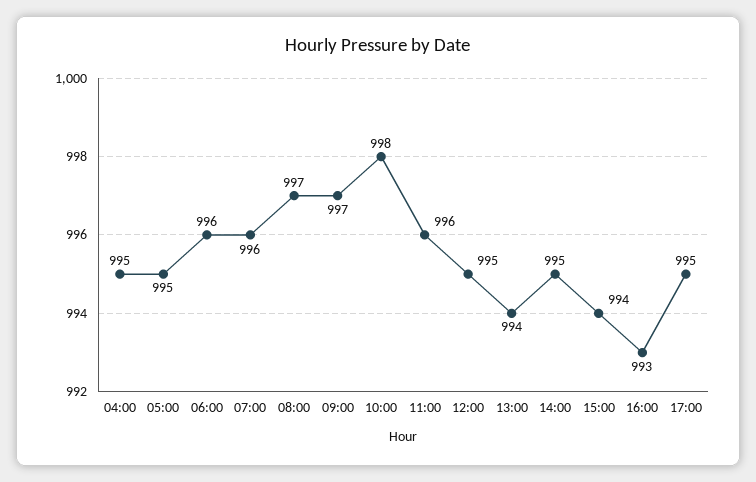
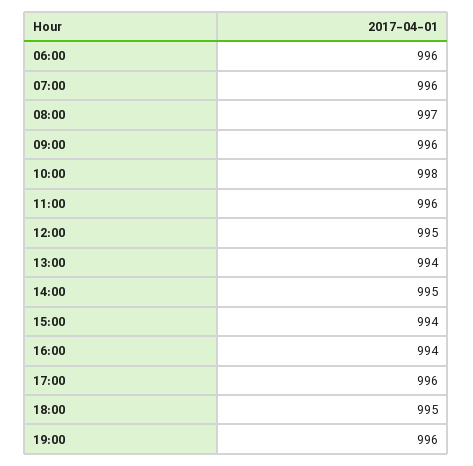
04:00: 995 -> none
05:00: 995 -> none
09:00: 997 -> 996
16:00: 993 -> 994
17:00: 995 -> 996
18:00: none -> 995
19:00: none -> 996

